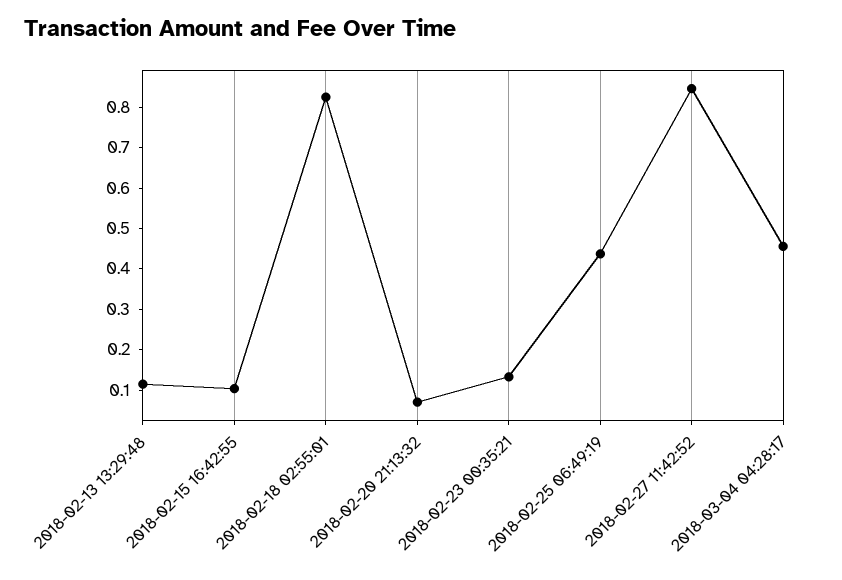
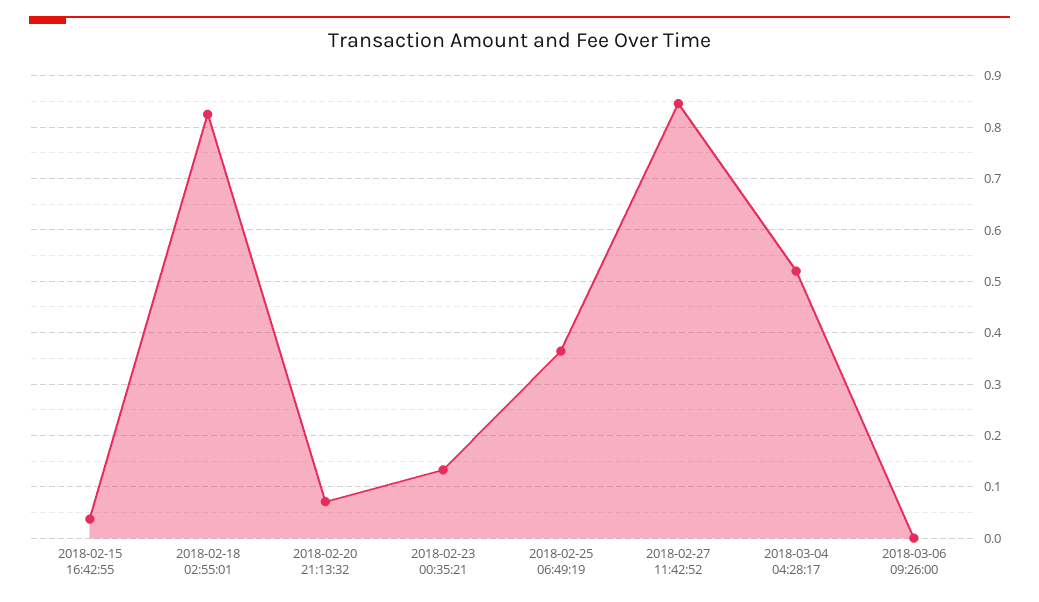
2018-02-13 13:29:48: 0.12 -> none
2018-02-15 16:42:55: 0.1 -> 0.04
2018-02-25 06:49:19: 0.44 -> 0.36
2018-03-04 04:28:17: 0.46 -> 0.52
2018-03-06 09:26:00: none -> 0

